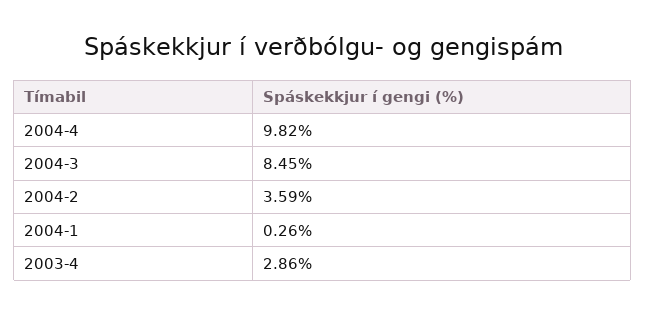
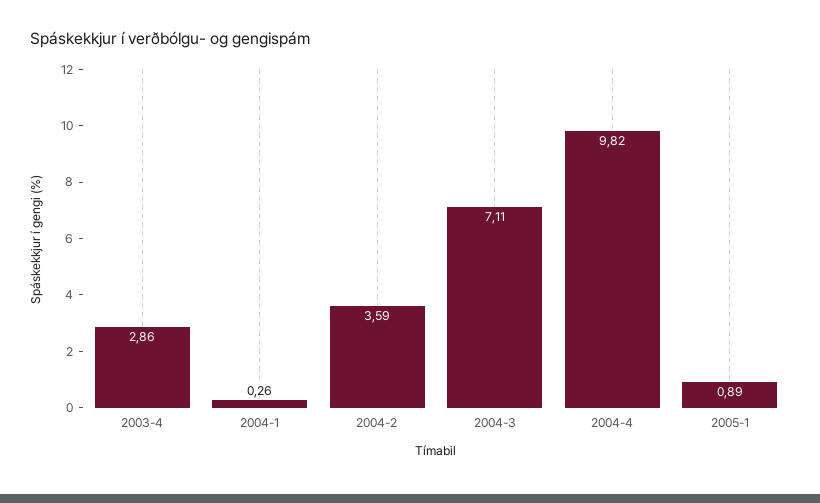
2004-3: 8.45 -> 7.11
2005-1: none -> 0.89

